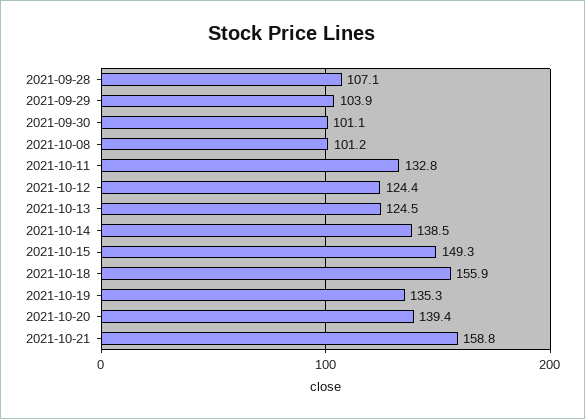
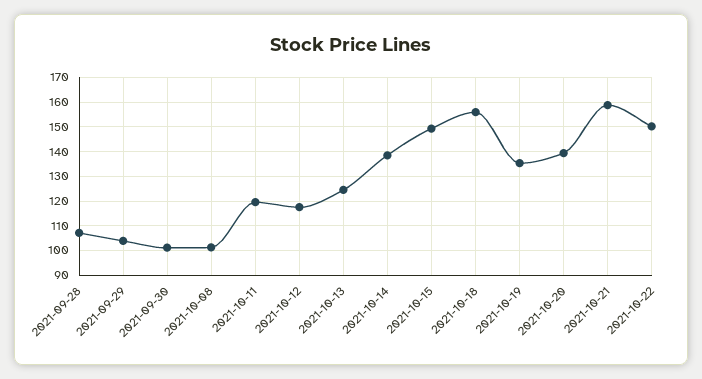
2021-10-11: 132.8 -> 120
2021-10-12: 124.4 -> 117.5
2021-10-22: none -> 150

